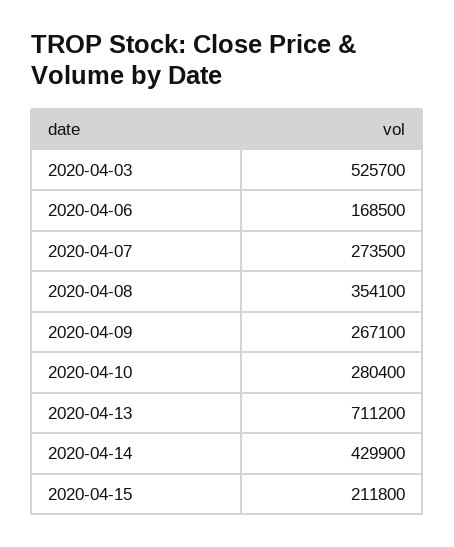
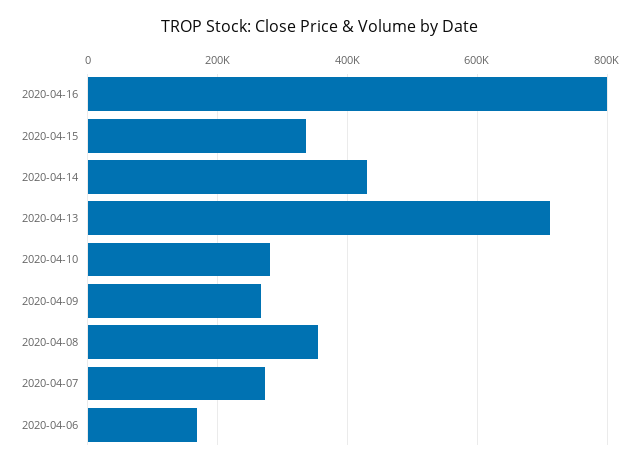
2020-04-03: 525700 -> none
2020-04-15: 211800 -> 340000
2020-04-16: none -> 800000

